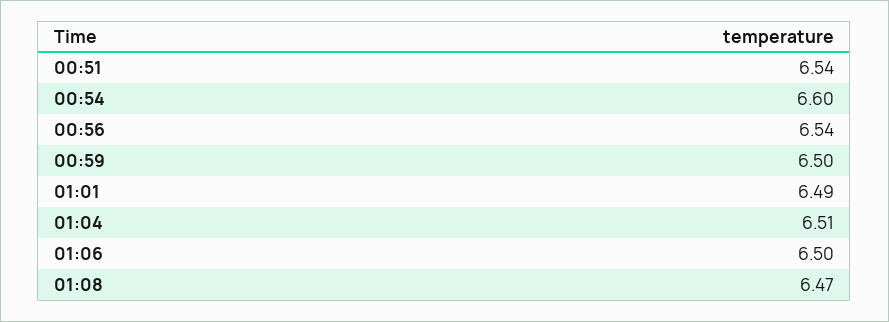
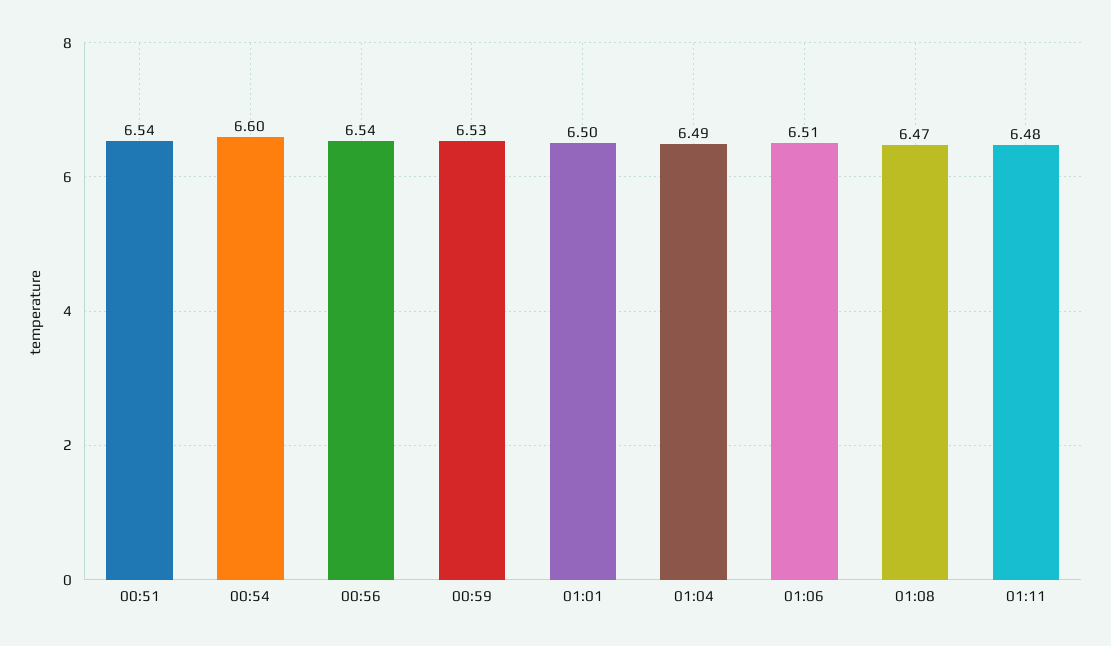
00:59: 6.5 -> 6.53
01:01: 6.49 -> 6.5
01:04: 6.51 -> 6.49
01:06: 6.5 -> 6.51
01:11: none -> 6.48

